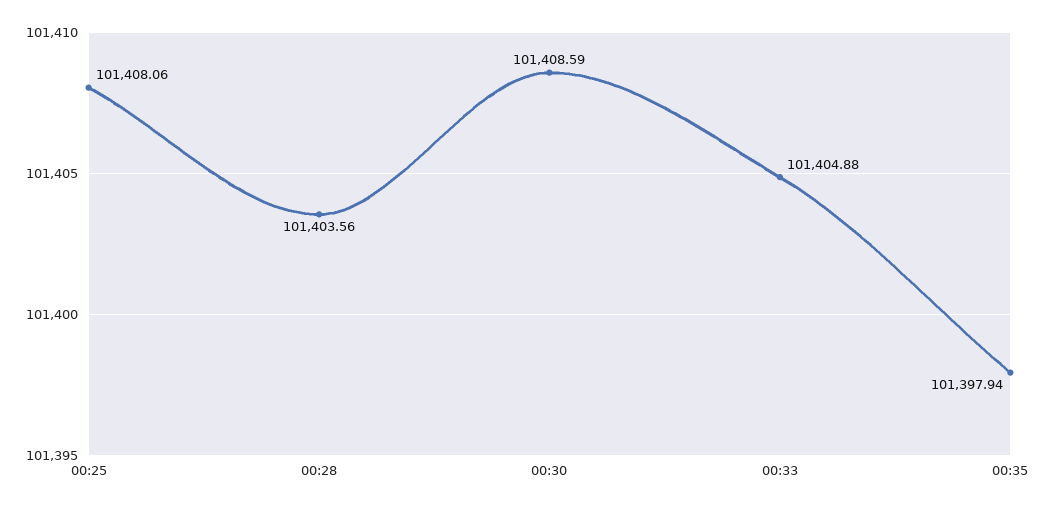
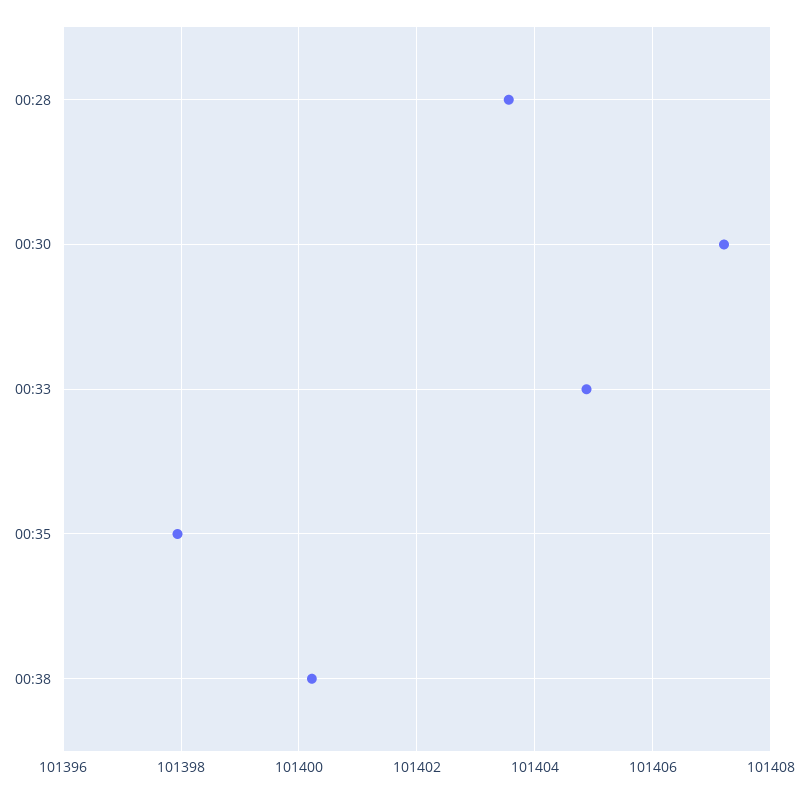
00:25: 101408.06 -> none
00:30: 101408.59 -> 101407.2
00:38: none -> 101400.2

